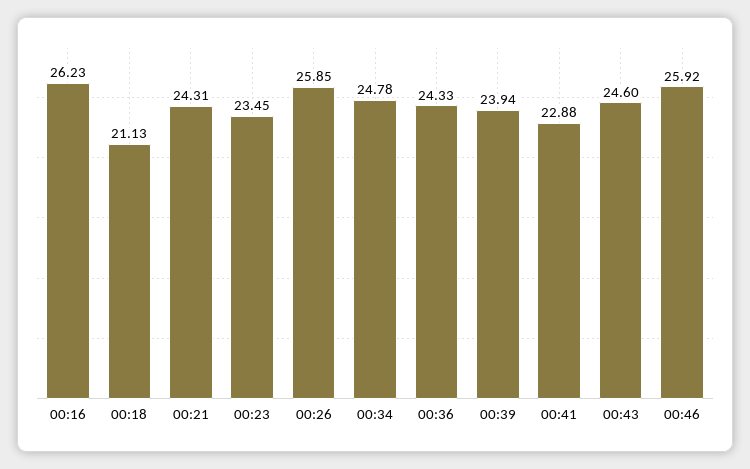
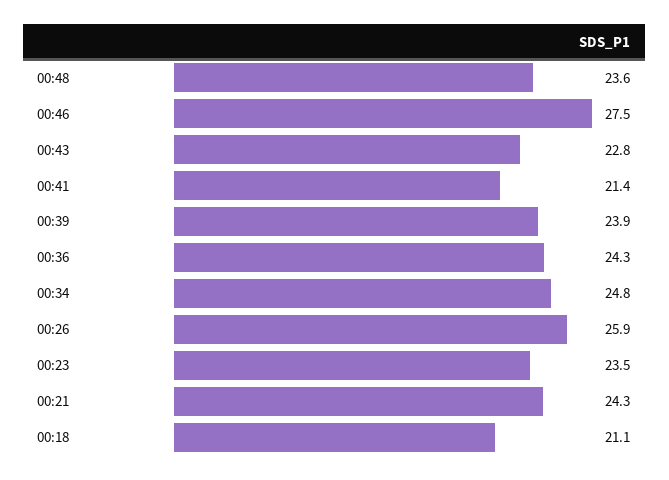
00:16: 26.23 -> none
00:41: 22.88 -> 21.4
00:43: 24.6 -> 22.8
00:46: 25.92 -> 27.5
00:48: none -> 23.6

